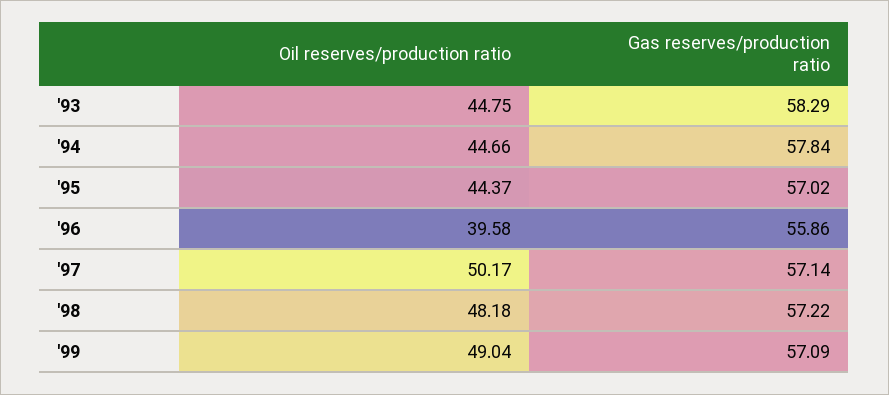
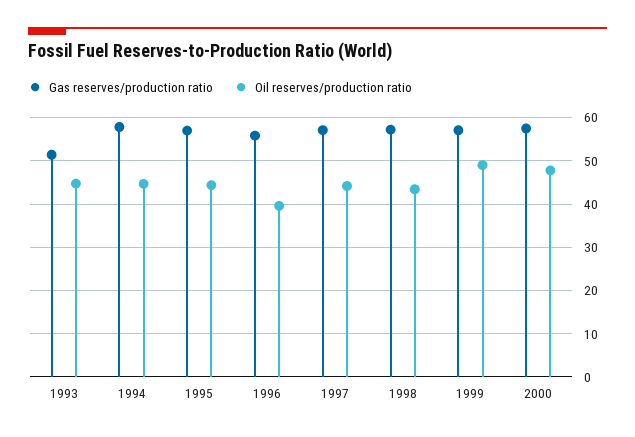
Gas reserves/production ratio, '93: 58.29 -> 52
Oil reserves/production ratio, '97: 50.17 -> 44
Oil reserves/production ratio, '98: 48.18 -> 44
Gas reserves/production ratio, 2000: none -> 58
Oil reserves/production ratio, 2000: none -> 48

